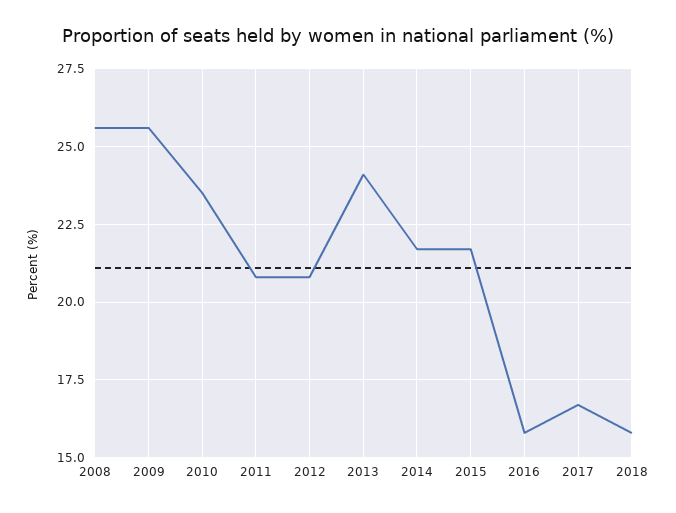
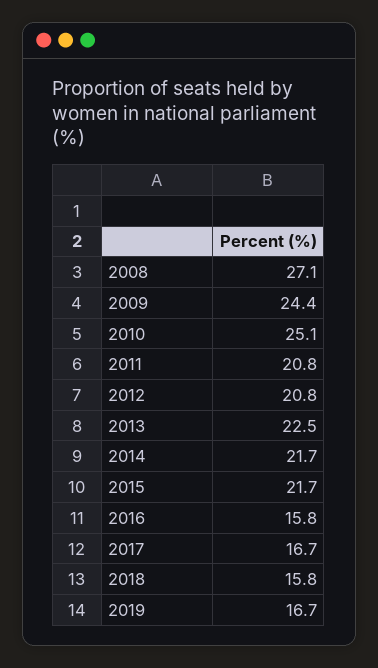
2008: 25.5 -> 27.1
2009: 25.5 -> 24.4
2010: 23.5 -> 25.1
2013: 24 -> 22.5
2019: none -> 16.7

